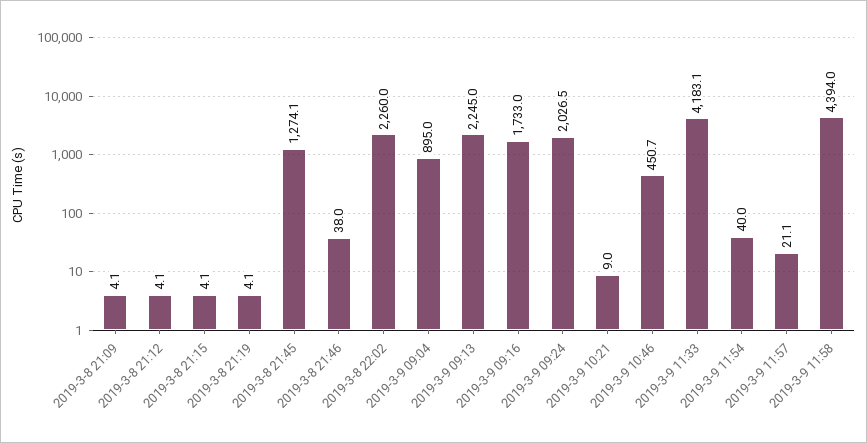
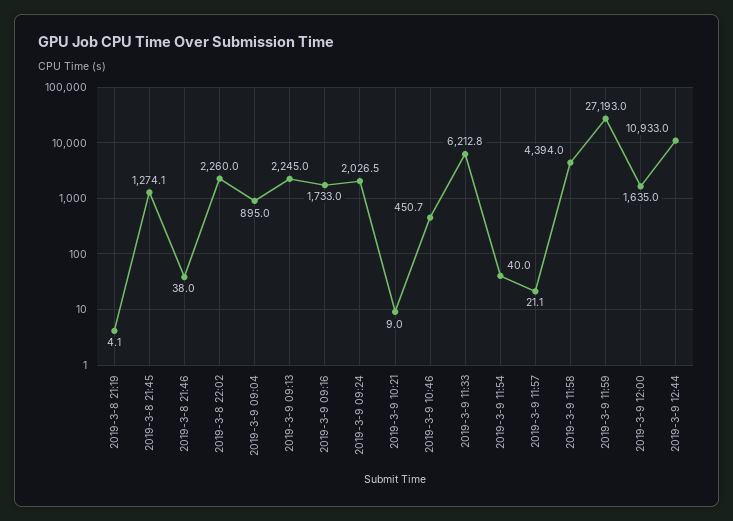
2019-3-8 21:09: 4.1 -> none
2019-3-8 21:12: 4.1 -> none
2019-3-8 21:15: 4.1 -> none
2019-3-9 11:33: 4183.1 -> 6212.8
2019-3-9 11:59: none -> 27193
2019-3-9 12:00: none -> 1635
2019-3-9 12:44: none -> 10933

